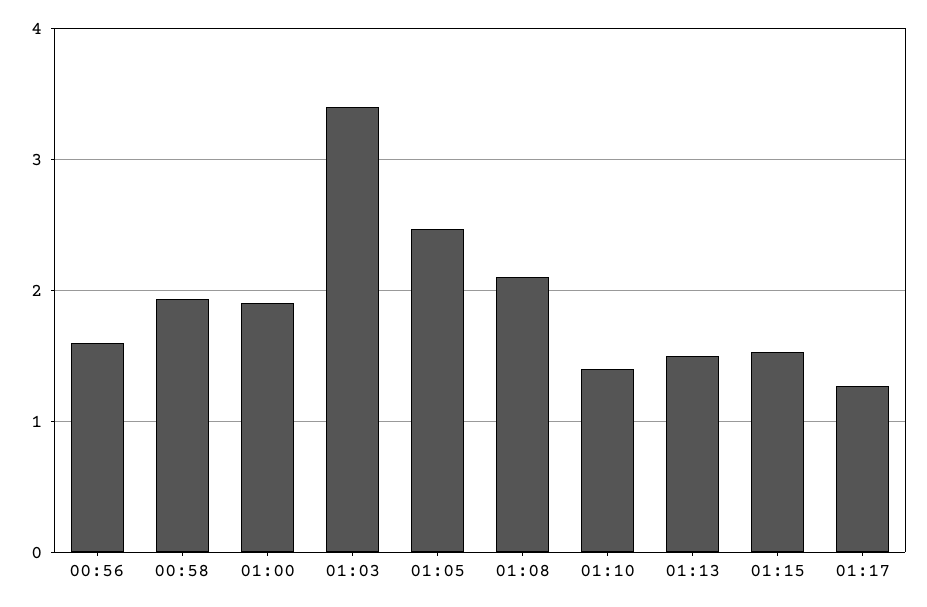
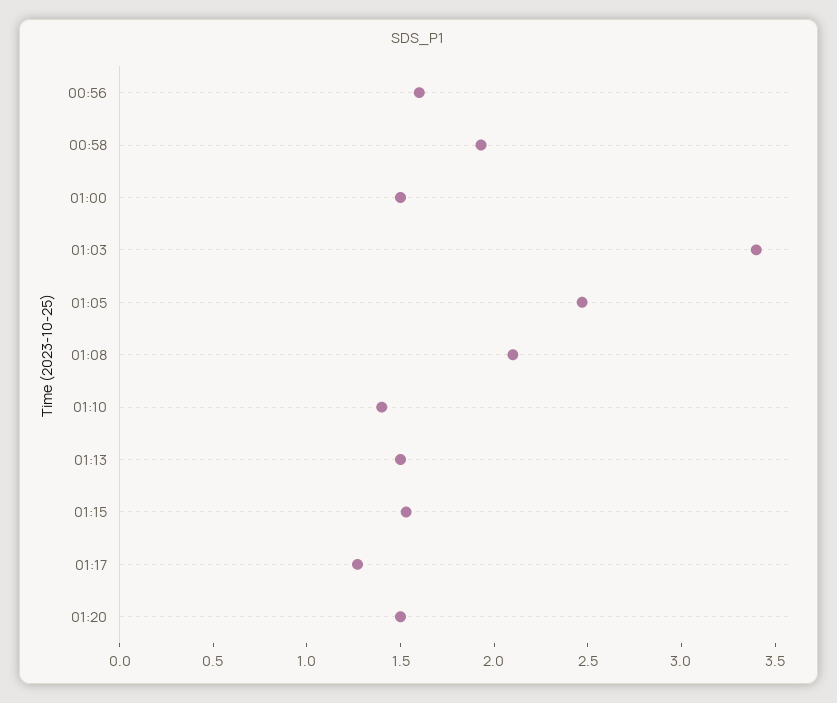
01:00: 1.9 -> 1.5
01:20: none -> 1.5

